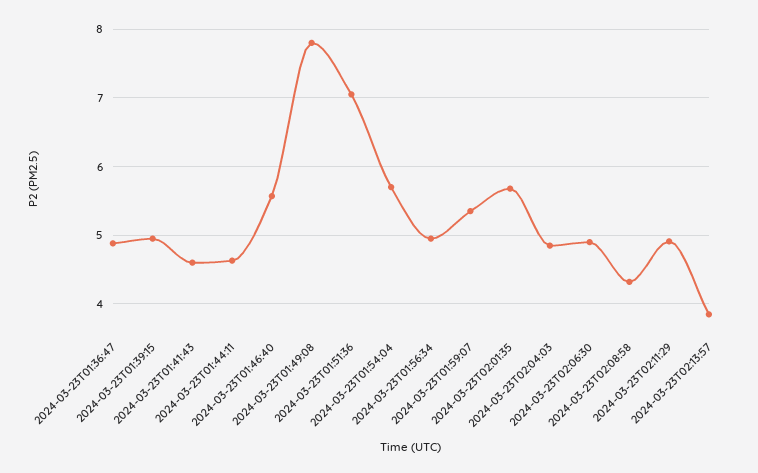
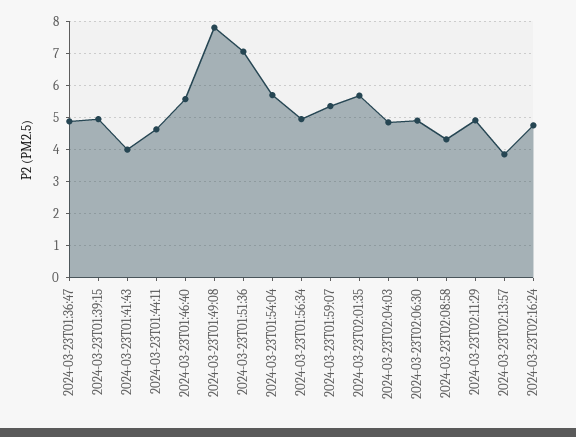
2024-03-23T01:41:43: 4.6 -> 4
2024-03-23T02:16:24: none -> 4.8

